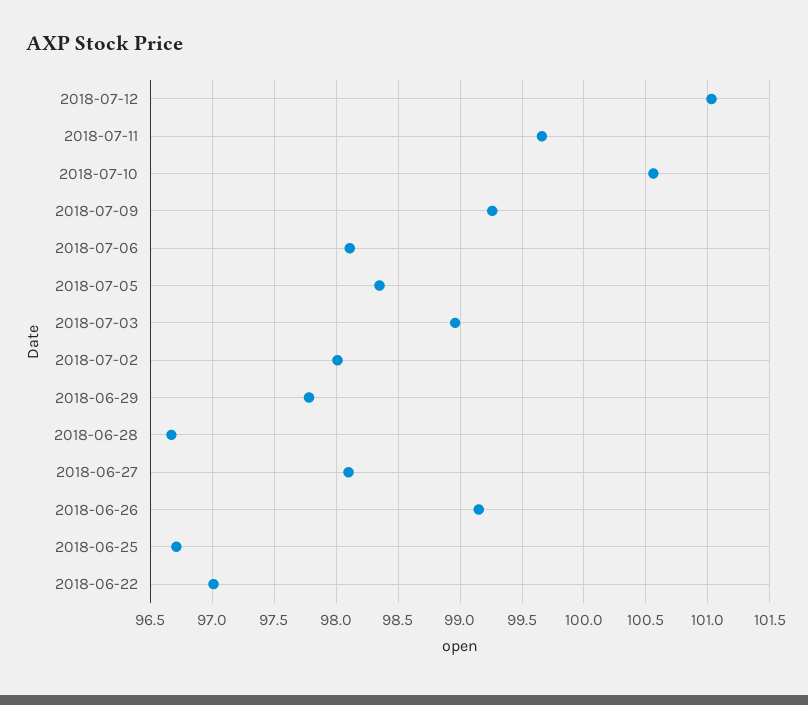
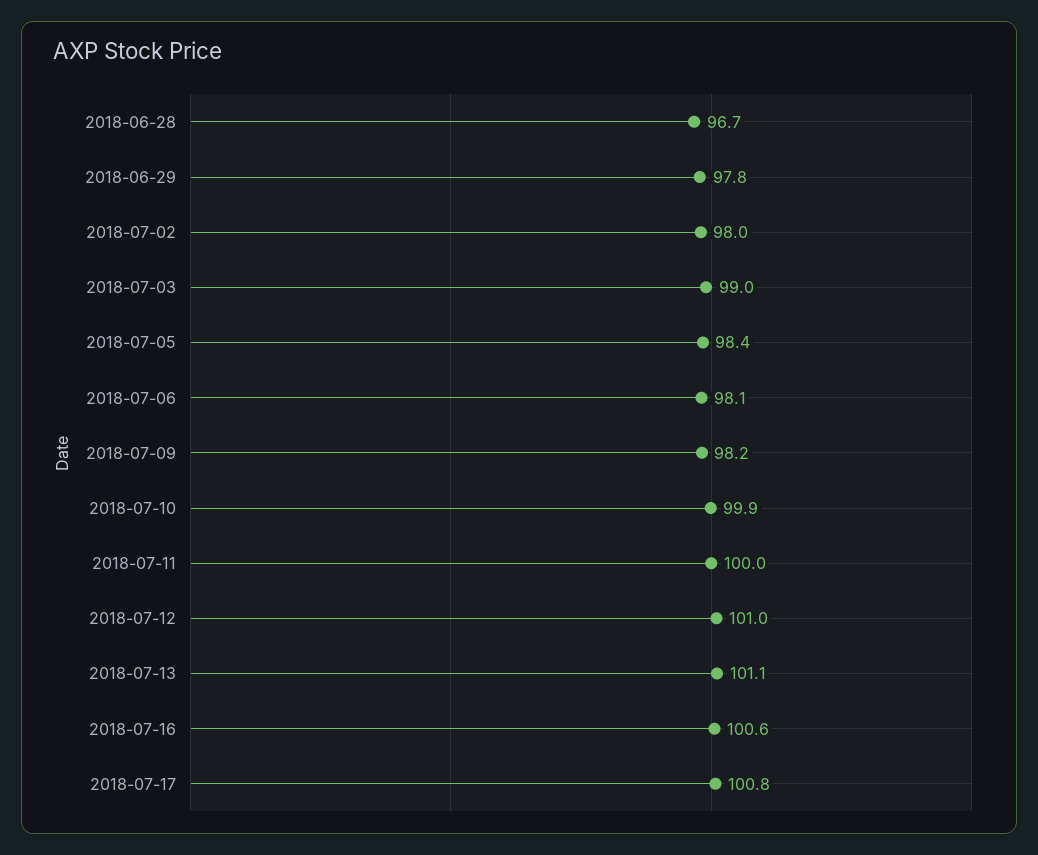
2018-07-11: 99.65 -> 100
2018-07-10: 100.55 -> 99.9
2018-07-09: 99.25 -> 98.2
2018-06-27: 98.1 -> none
2018-06-26: 99.15 -> none
2018-06-25: 96.7 -> none
2018-06-22: 97 -> none
2018-07-13: none -> 101.1
2018-07-16: none -> 100.6
2018-07-17: none -> 100.8

